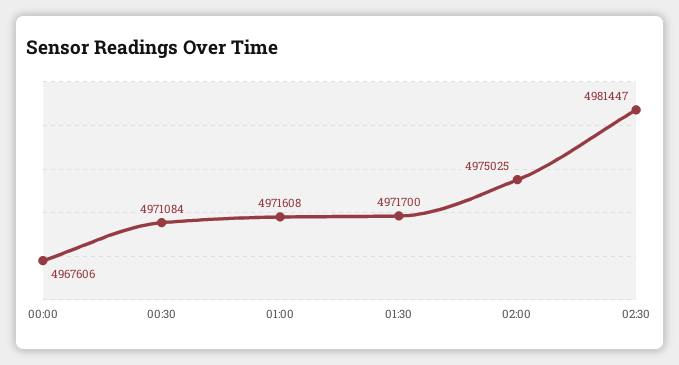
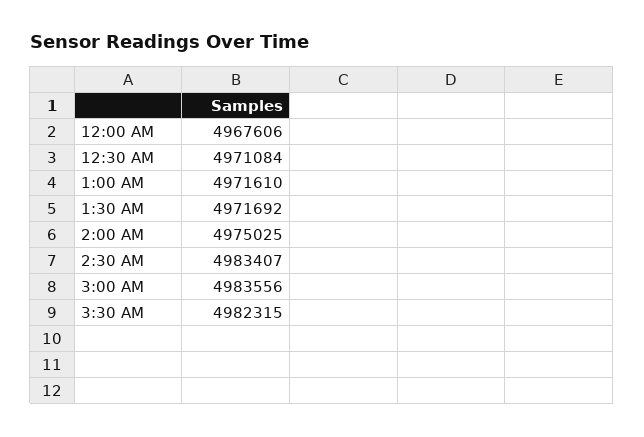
01:00: 4971608 -> 4971610
01:30: 4971700 -> 4971692
02:30: 4981447 -> 4983407
3:00 AM: none -> 4983556
3:30 AM: none -> 4982315

